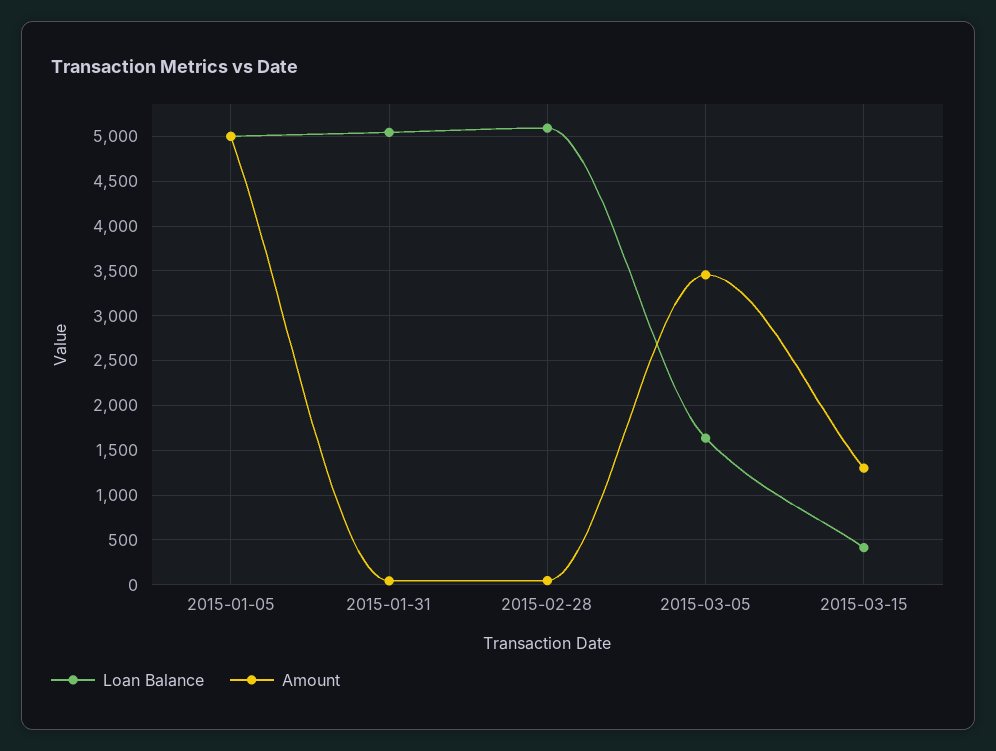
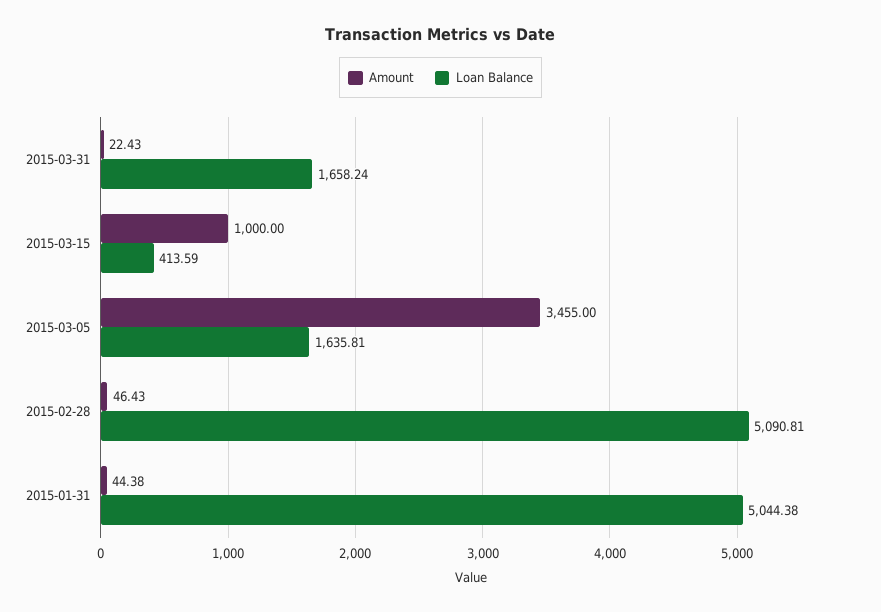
Loan Balance, 2015-01-05: 5000 -> none
Amount, 2015-01-05: 5000 -> none
Amount, 2015-03-15: 1300 -> 1000
Amount, 2015-03-31: none -> 22.43
Loan Balance, 2015-03-31: none -> 1658.24

